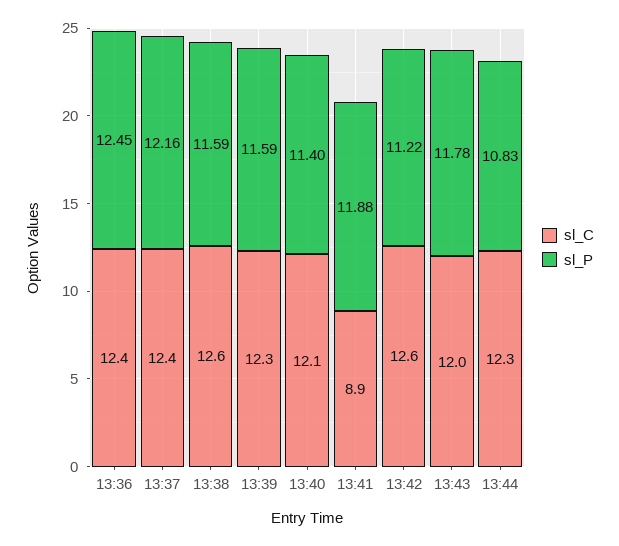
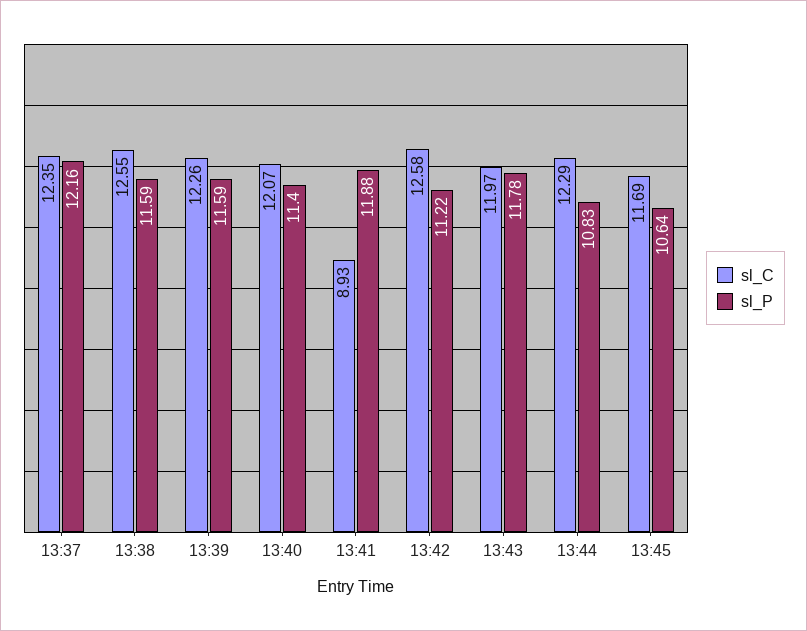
sl_C, 13:36: 12.4 -> none
sl_P, 13:36: 12.45 -> none
sl_C, 13:45: none -> 11.69
sl_P, 13:45: none -> 10.64

